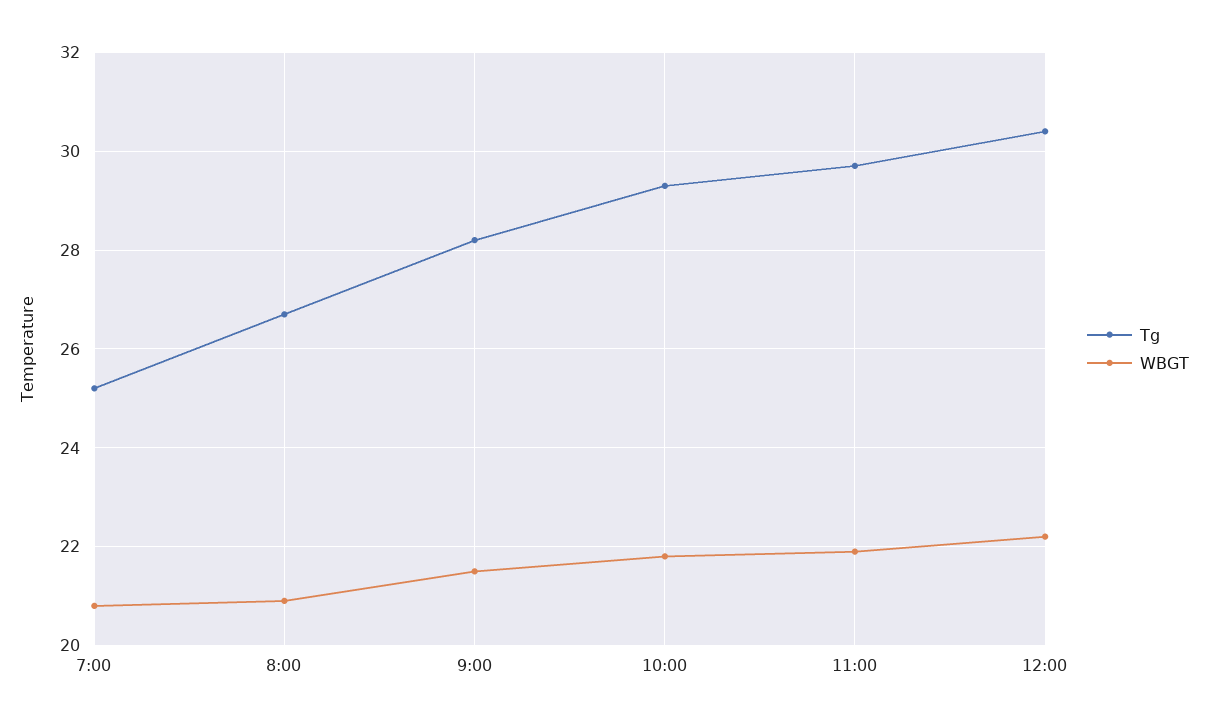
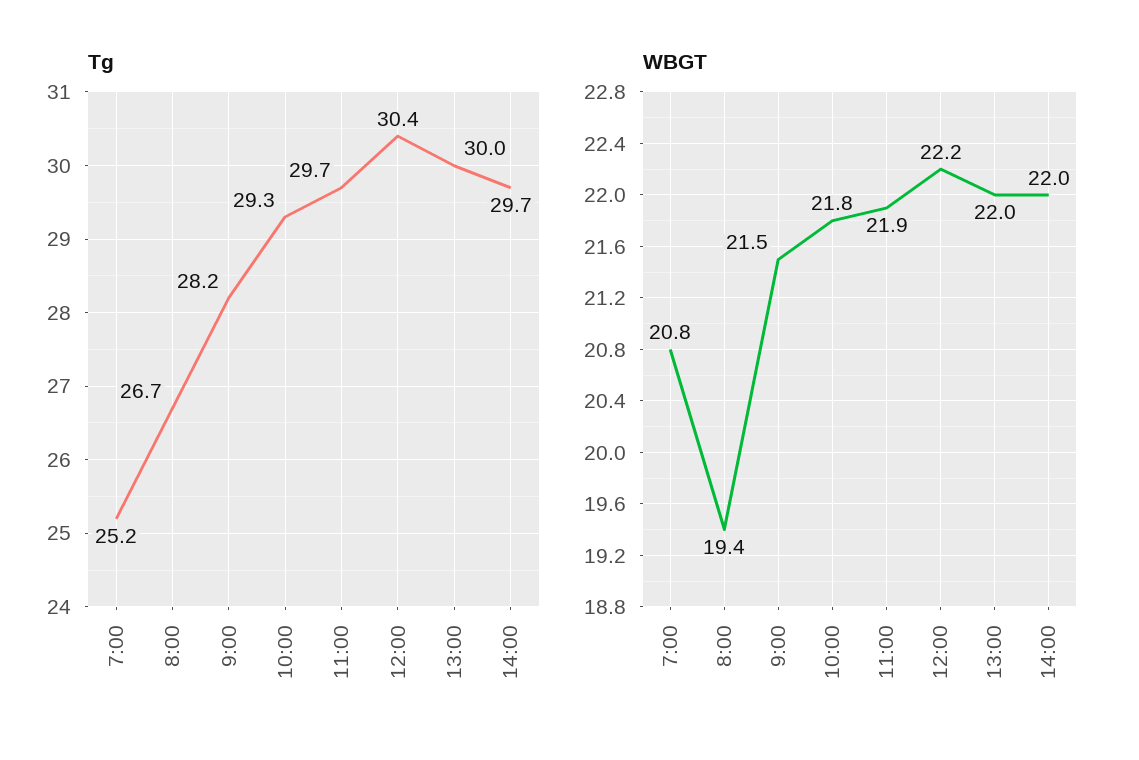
WBGT, 8:00: 21 -> 19.4
Tg, 13:00: none -> 30
Tg, 14:00: none -> 29.7
WBGT, 13:00: none -> 22
WBGT, 14:00: none -> 22

